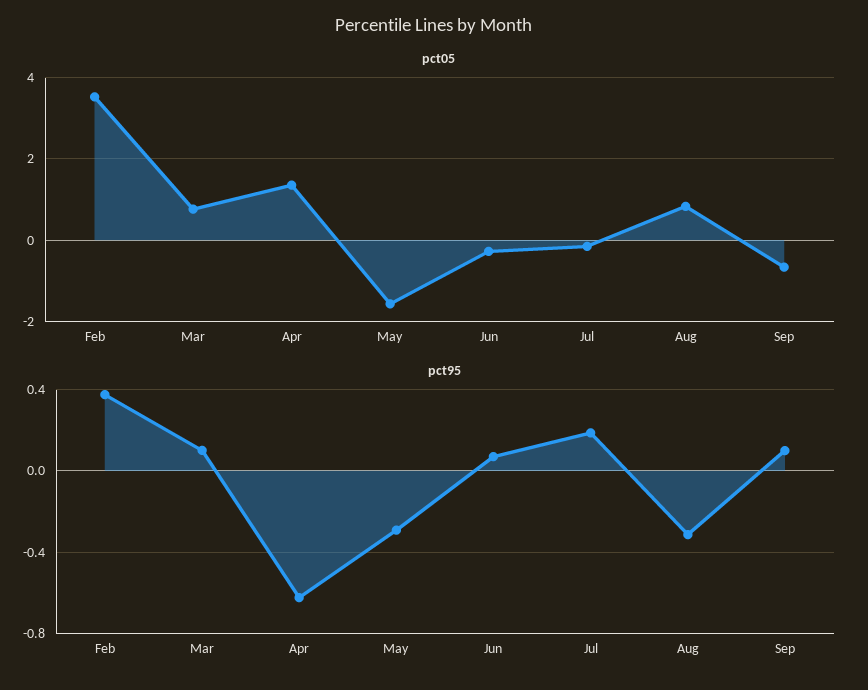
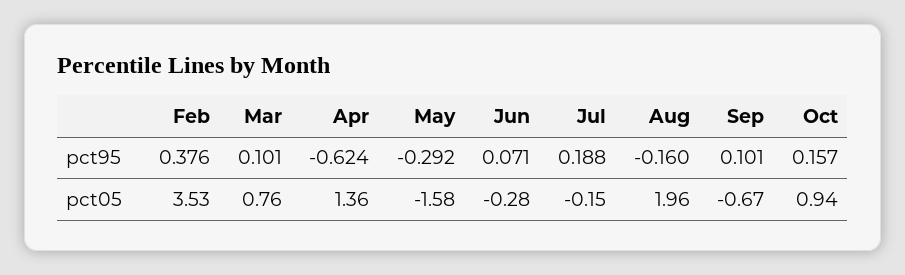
pct05, Aug: 0.8 -> 1.96
pct95, Aug: -0.3 -> -0.16
pct95, Oct: none -> 0.157
pct05, Oct: none -> 0.94

